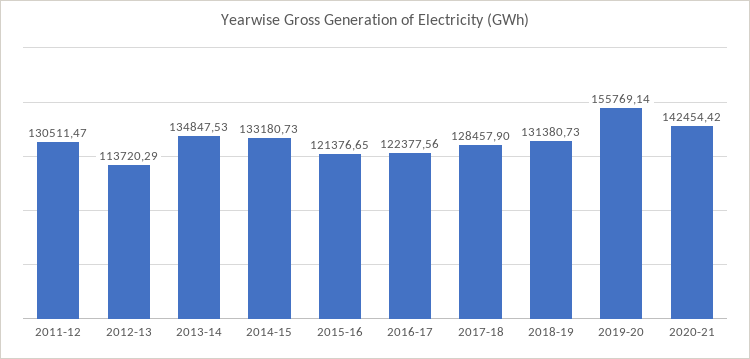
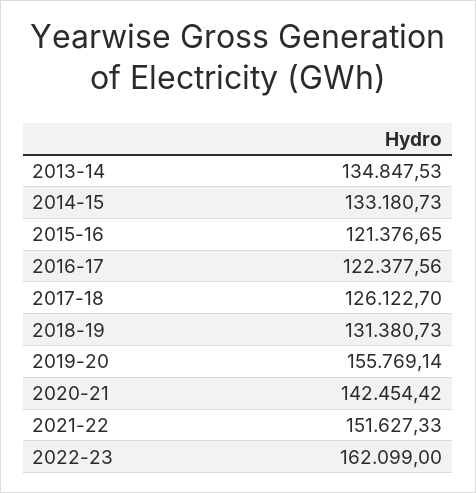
2011-12: 130511.47 -> none
2012-13: 113720.29 -> none
2017-18: 128457.9 -> 126122.7
2021-22: none -> 151627.33
2022-23: none -> 162099

